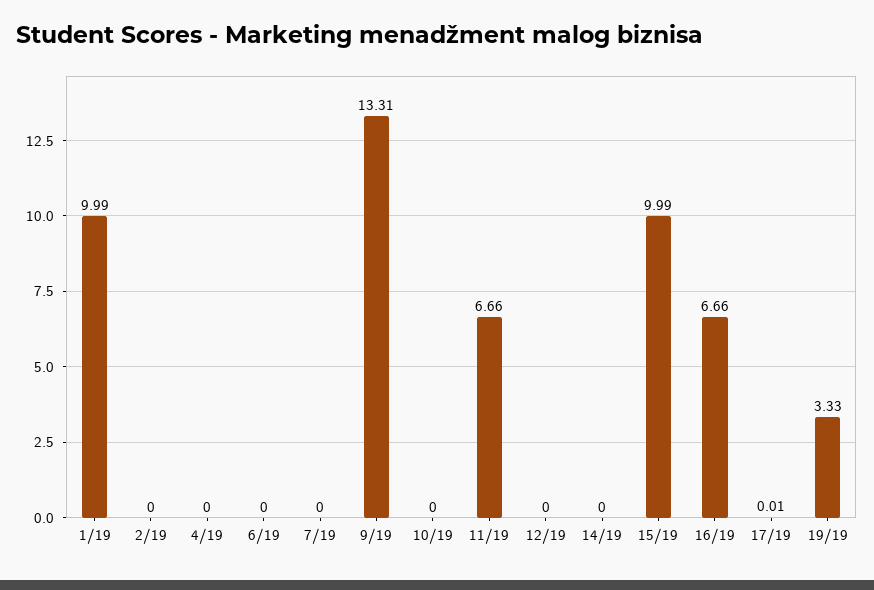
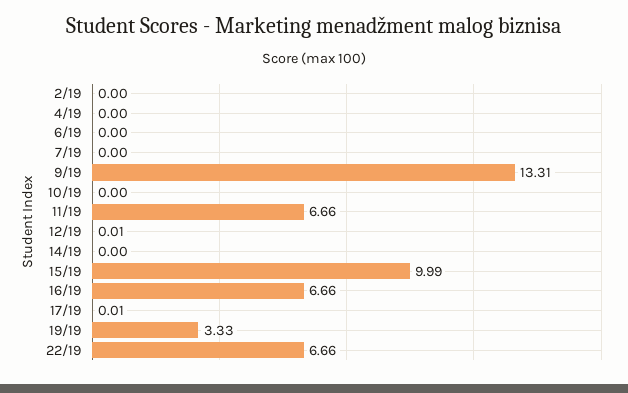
1/19: 9.99 -> none
12/19: 0 -> 0.01
22/19: none -> 6.66

